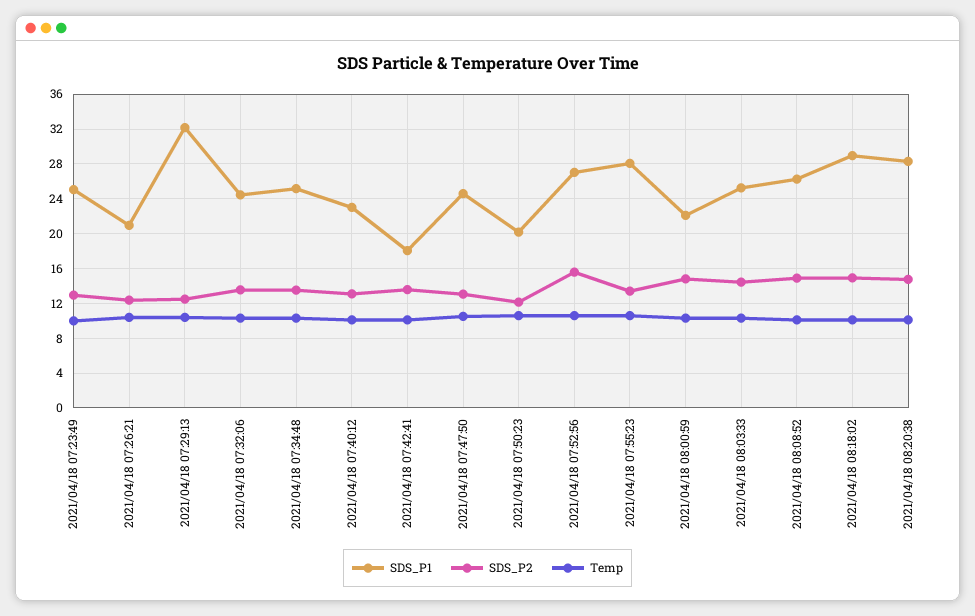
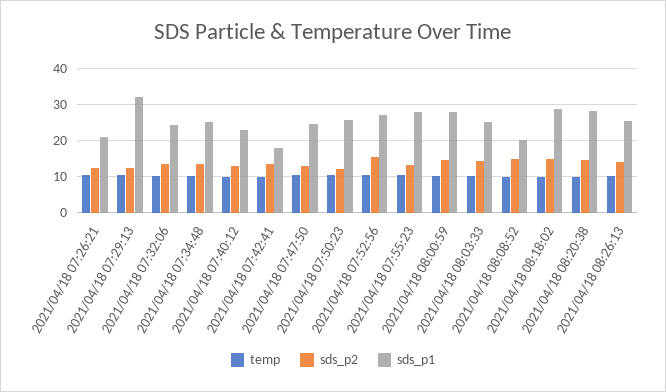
SDS_P1, 2021/04/18 07:23:49: 25 -> none
SDS_P2, 2021/04/18 07:23:49: 13 -> none
Temp, 2021/04/18 07:23:49: 10 -> none
SDS_P1, 2021/04/18 07:50:23: 20 -> 26
SDS_P1, 2021/04/18 08:00:59: 22 -> 28
SDS_P1, 2021/04/18 08:08:52: 26 -> 20
Temp, 2021/04/18 08:26:13: none -> 10
SDS_P2, 2021/04/18 08:26:13: none -> 14
SDS_P1, 2021/04/18 08:26:13: none -> 26

